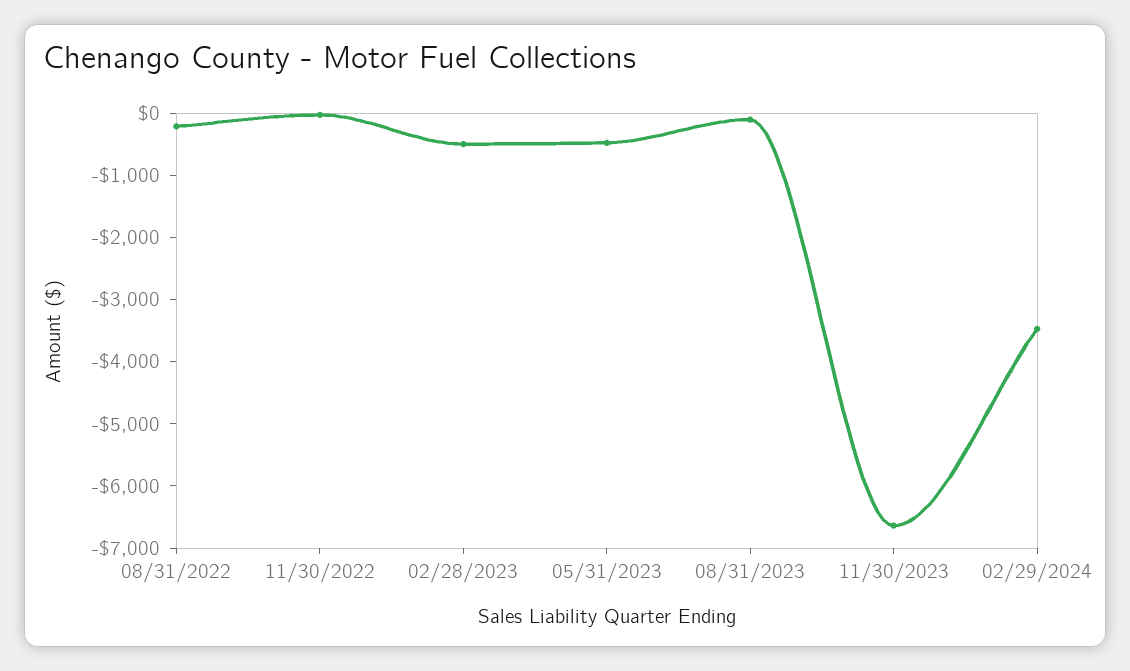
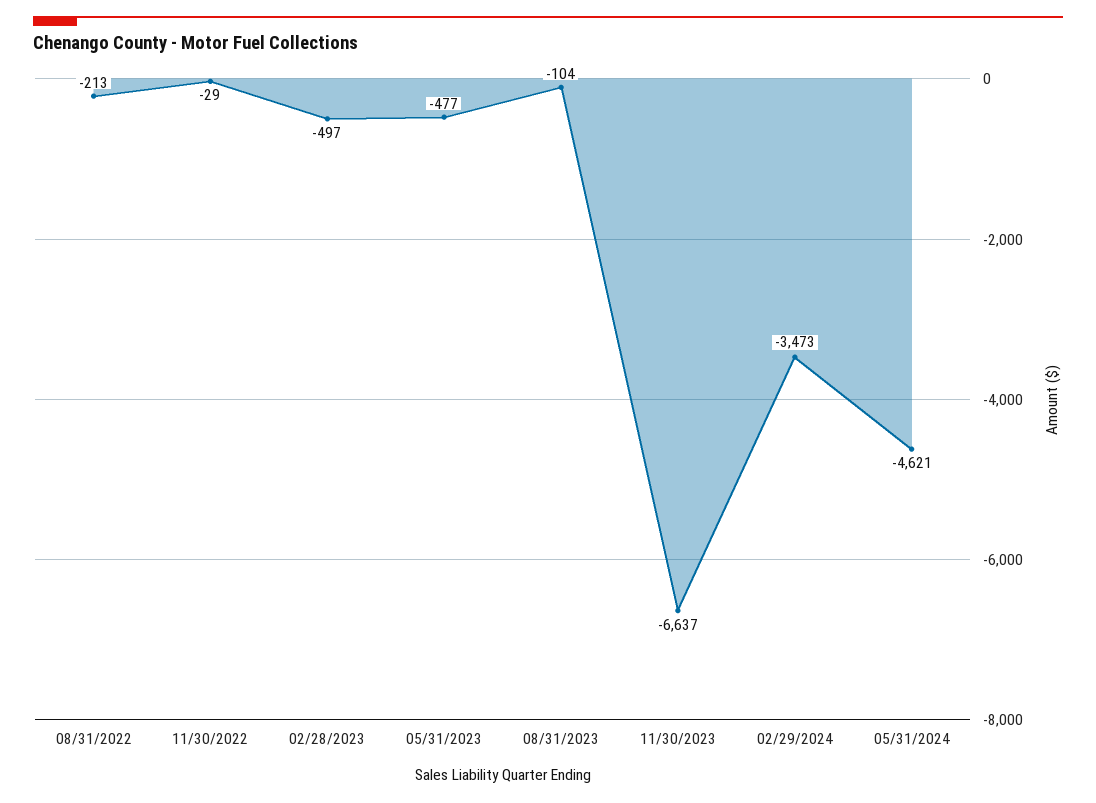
05/31/2024: none -> -4621

